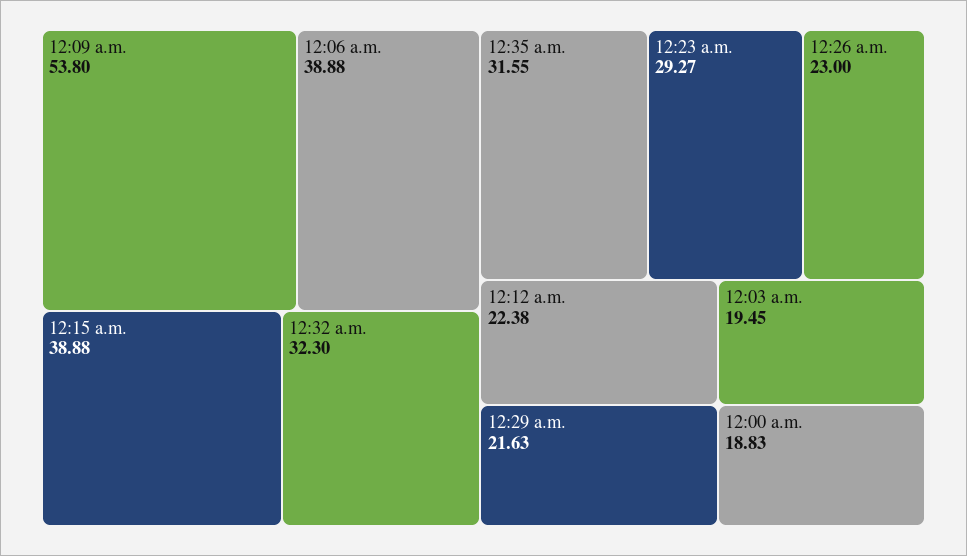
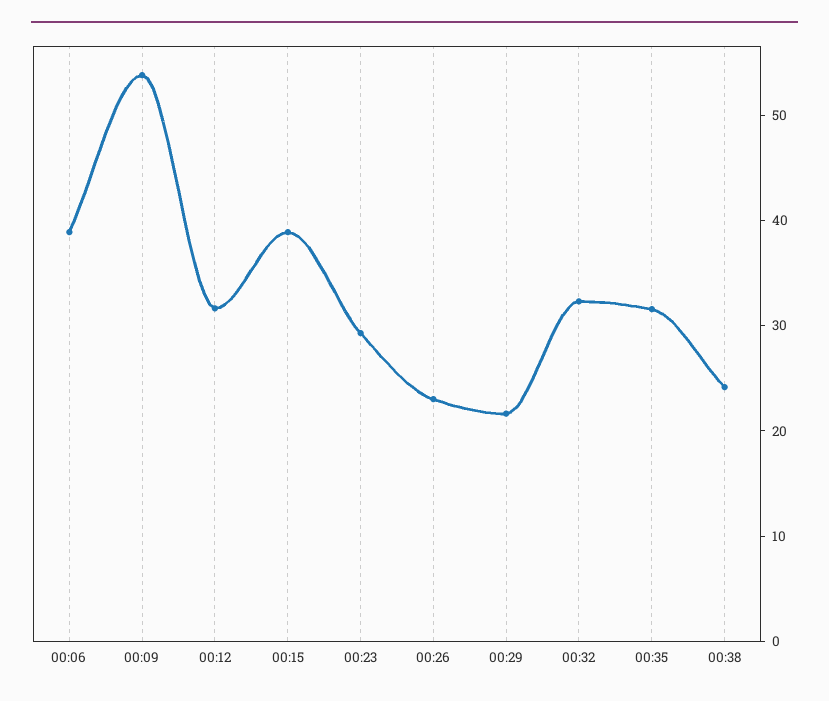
12:12 a.m.: 22.38 -> 32
12:03 a.m.: 19.45 -> none
12:00 a.m.: 18.83 -> none
00:38: none -> 24

